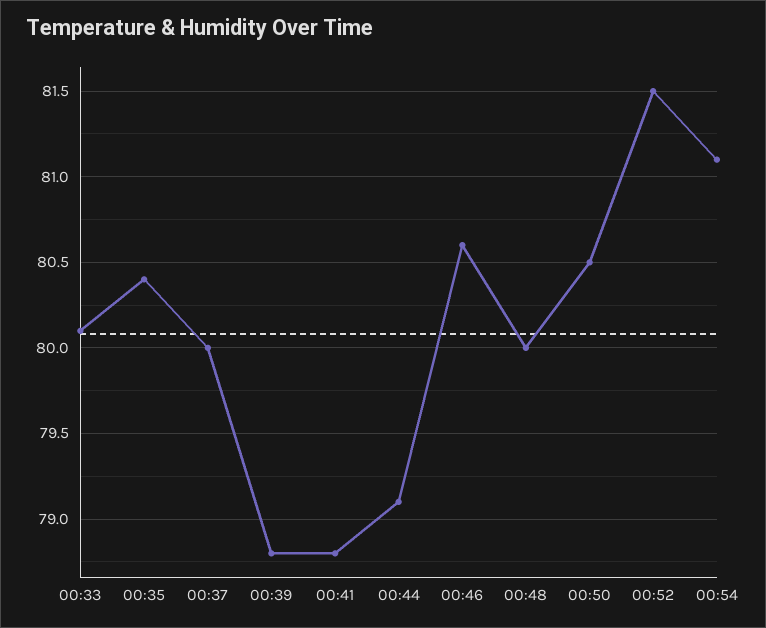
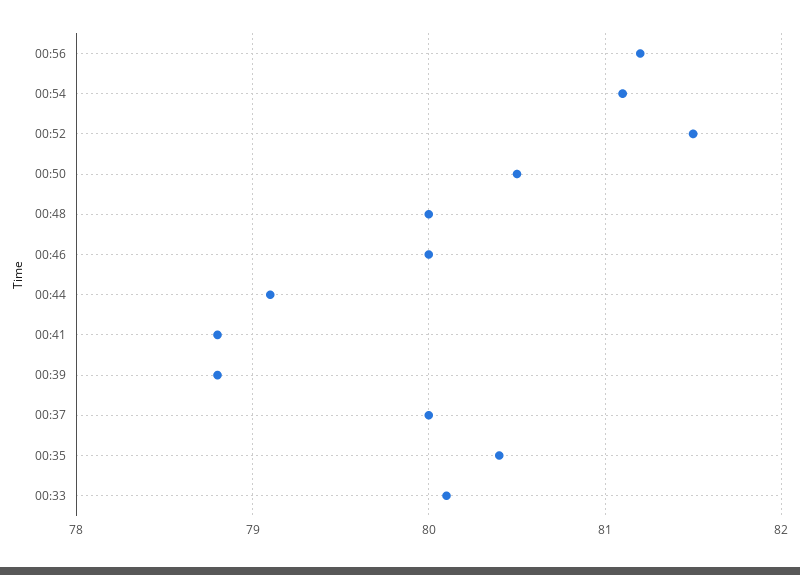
00:46: 80.6 -> 80
00:56: none -> 81.2

